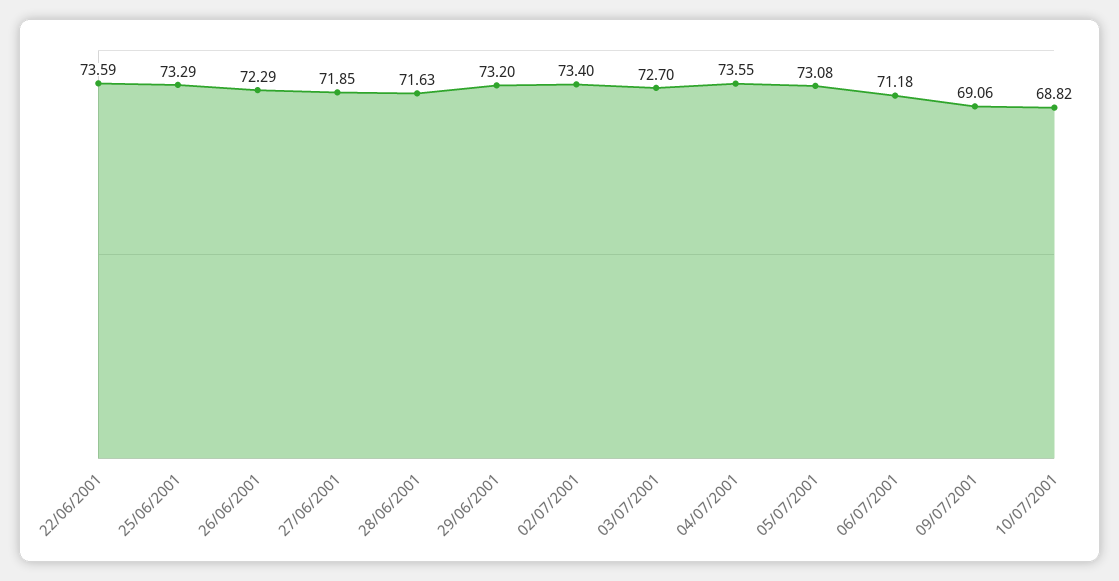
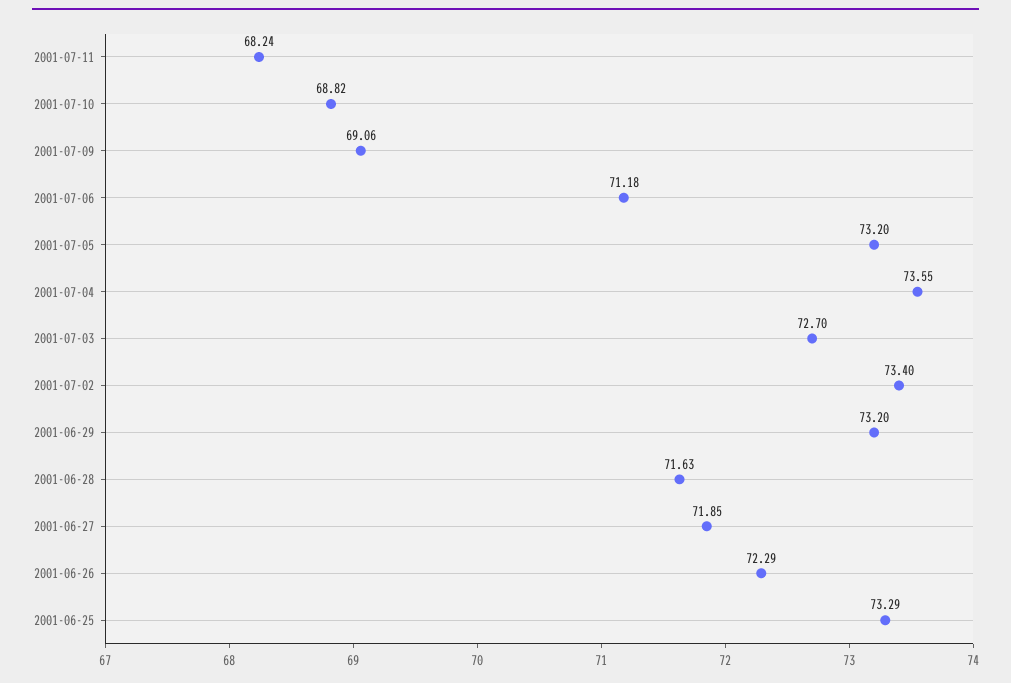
22/06/2001: 73.59 -> none
05/07/2001: 73.08 -> 73.2
2001-07-11: none -> 68.24

